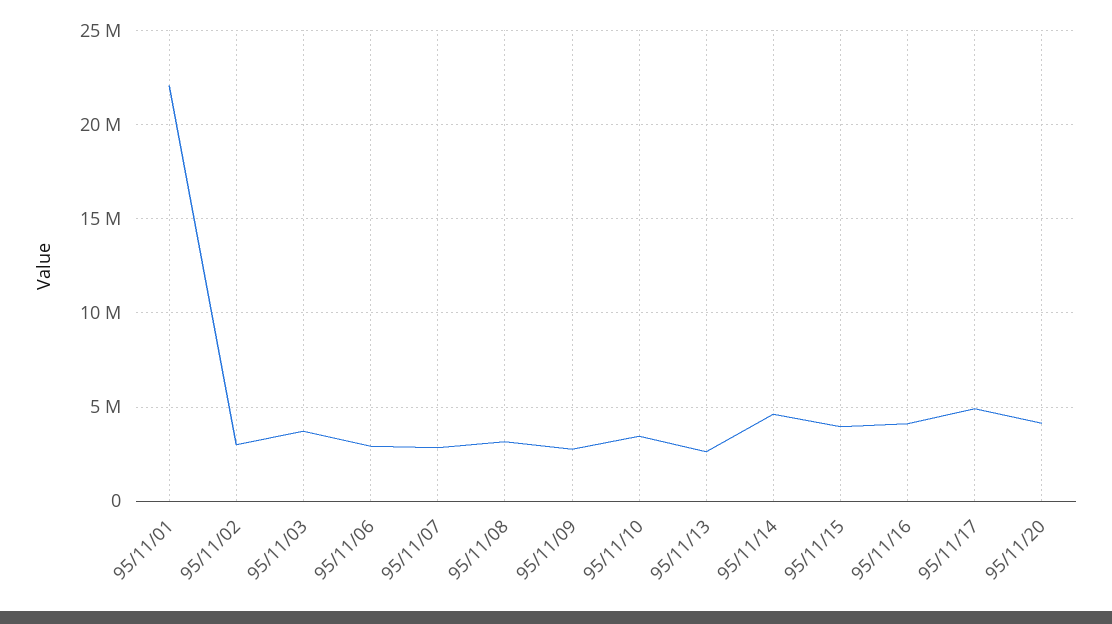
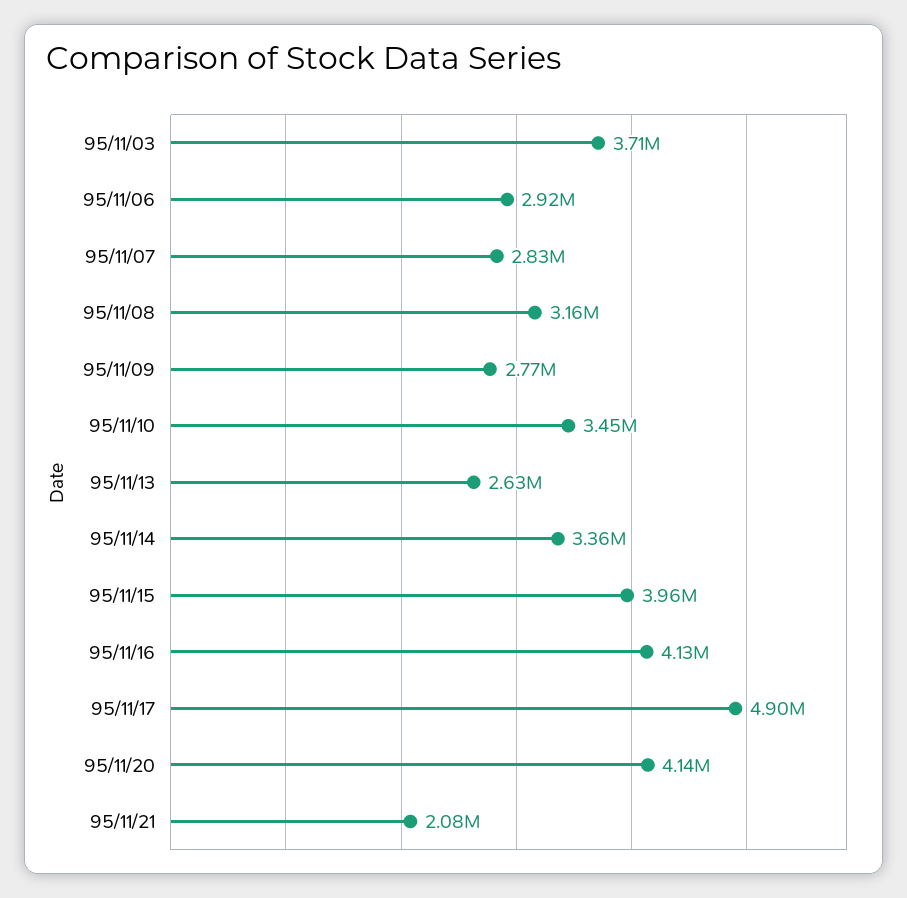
95/11/01: 22000000 -> none
95/11/02: 3000000 -> none
95/11/14: 4500000 -> 3360000
95/11/21: none -> 2080000

